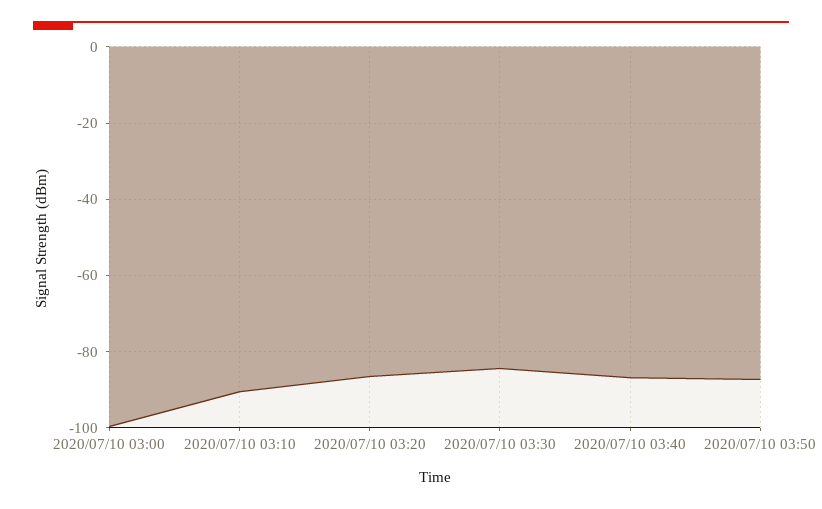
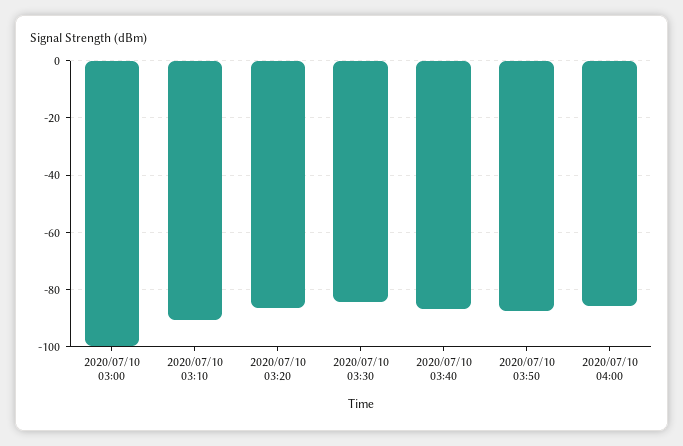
2020/07/10 04:00: none -> -85

